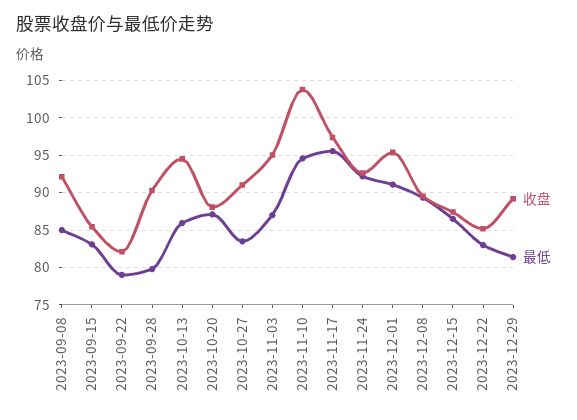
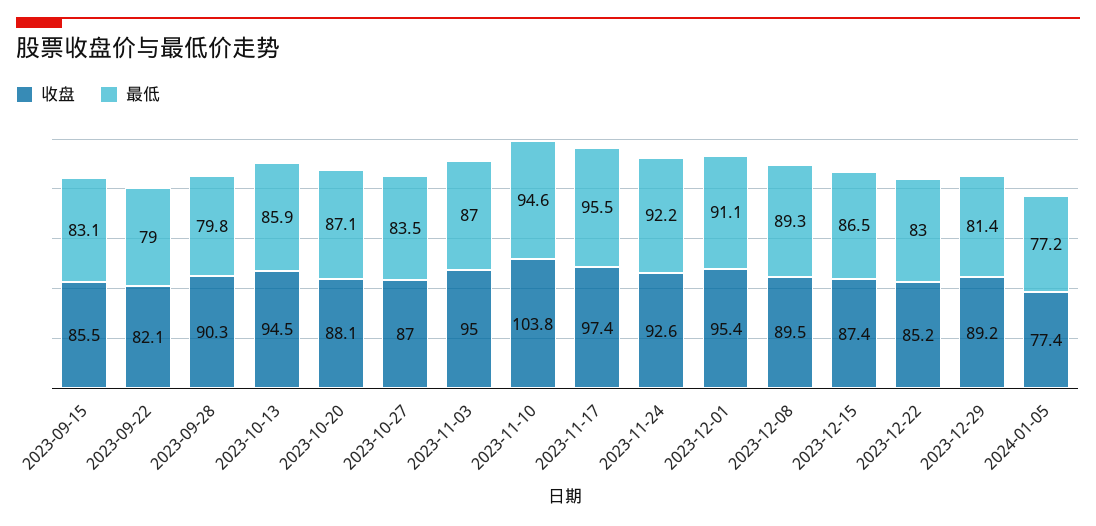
收盘, 2023-09-08: 92 -> none
最低, 2023-09-08: 85 -> none
收盘, 2023-10-27: 91 -> 87
收盘, 2024-01-05: none -> 77.4
最低, 2024-01-05: none -> 77.2

